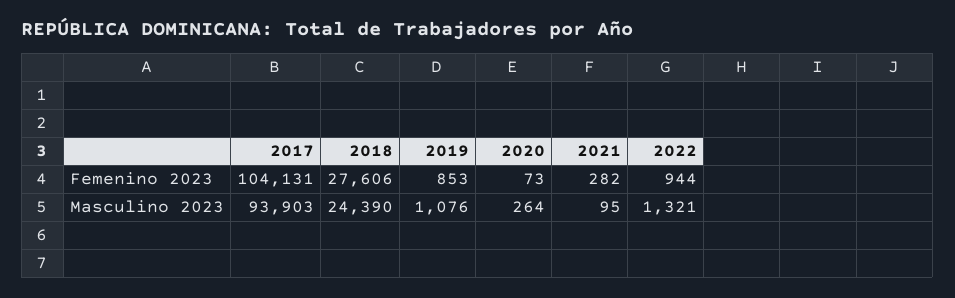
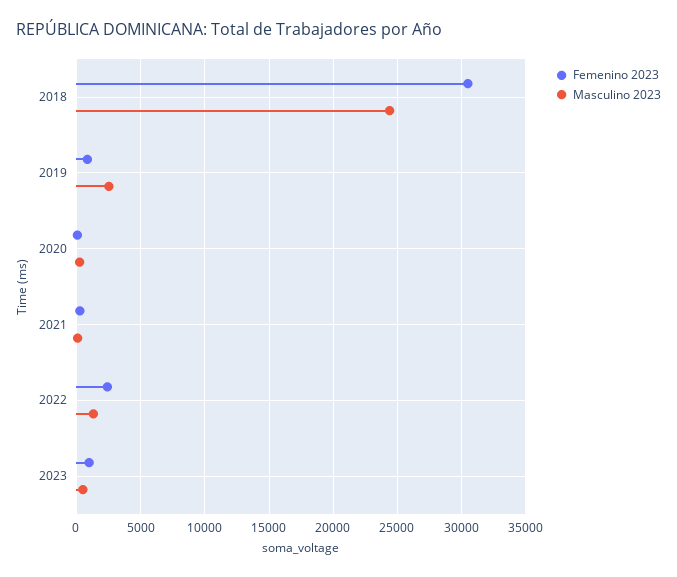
Femenino 2023, 2017: 104131 -> none
Femenino 2023, 2018: 27606 -> 30500
Femenino 2023, 2022: 944 -> 2500
Masculino 2023, 2017: 93903 -> none
Masculino 2023, 2019: 1076 -> 2500
Femenino 2023, 2023: none -> 1000
Masculino 2023, 2023: none -> 500

